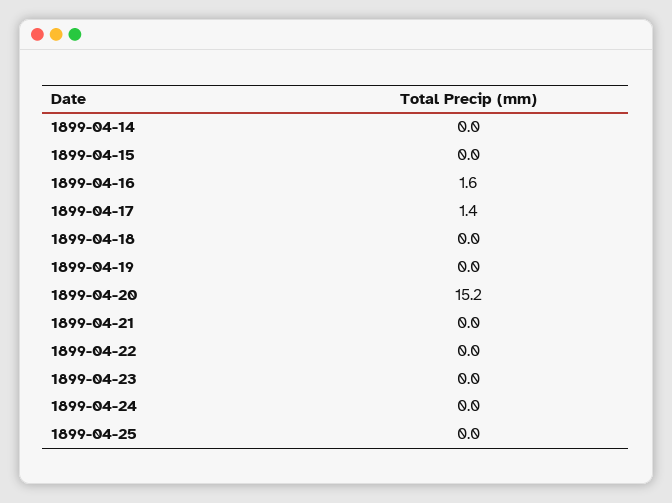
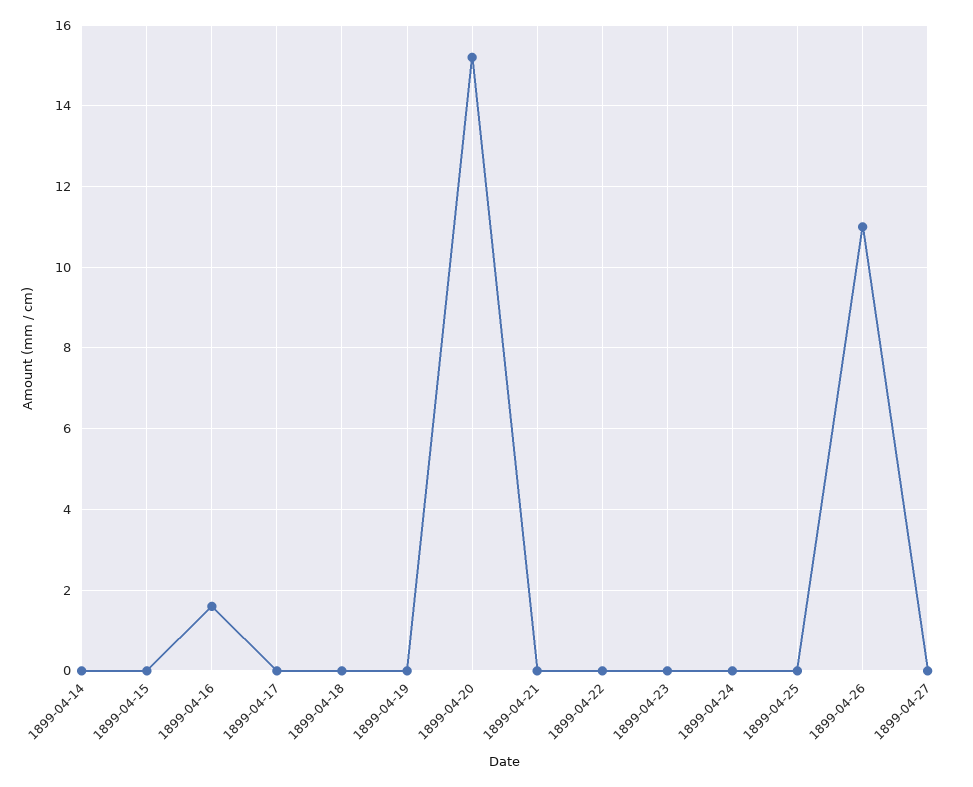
1899-04-17: 1.4 -> 0
1899-04-26: none -> 11
1899-04-27: none -> 0

